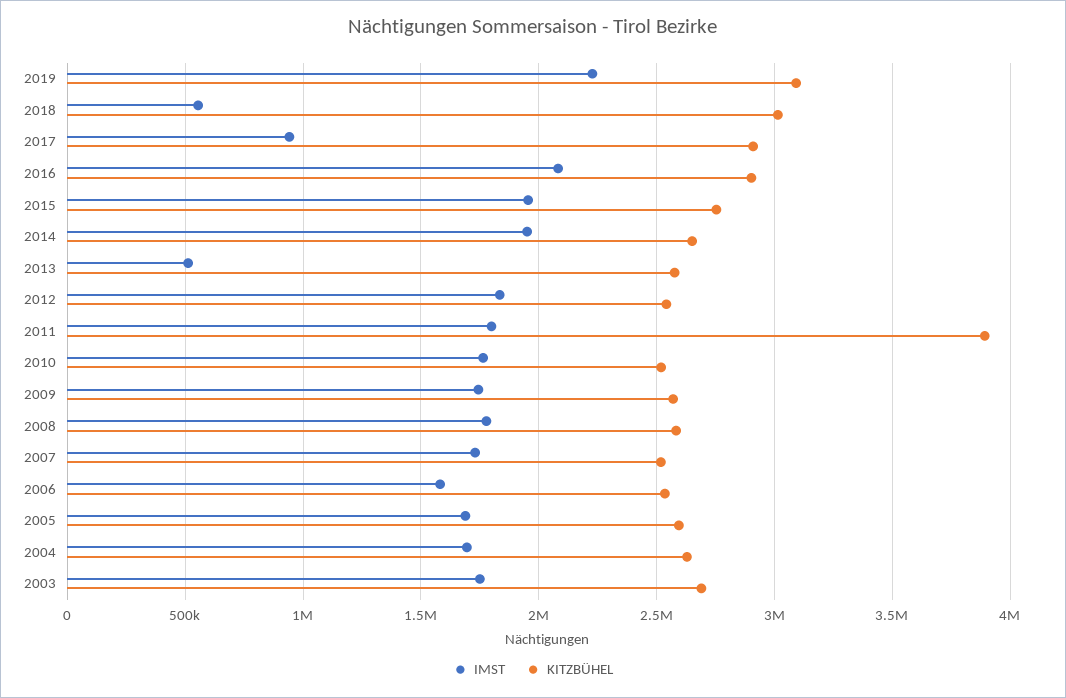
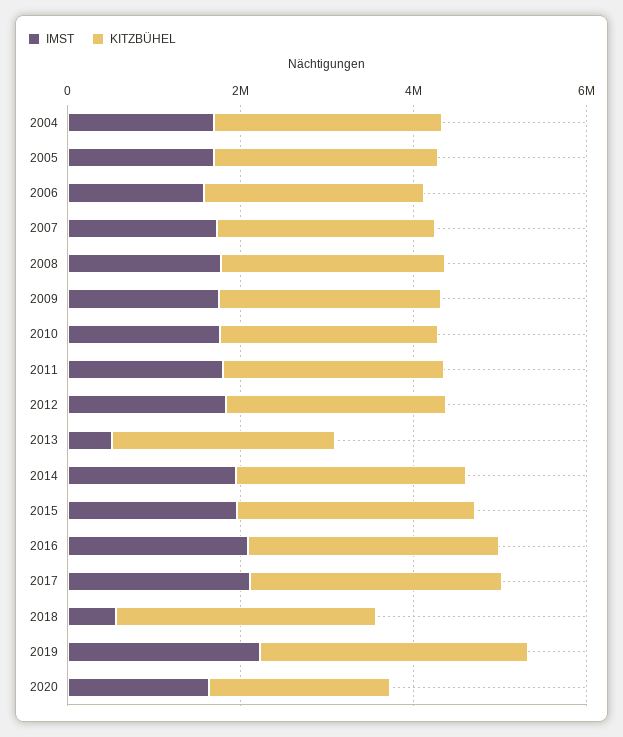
IMST, 2017: 950000 -> 2000000
KITZBÜHEL, 2011: 3900000 -> 2500000
IMST, 2003: 1750000 -> none
KITZBÜHEL, 2003: 2700000 -> none
IMST, 2020: none -> 1500000
KITZBÜHEL, 2020: none -> 2000000

